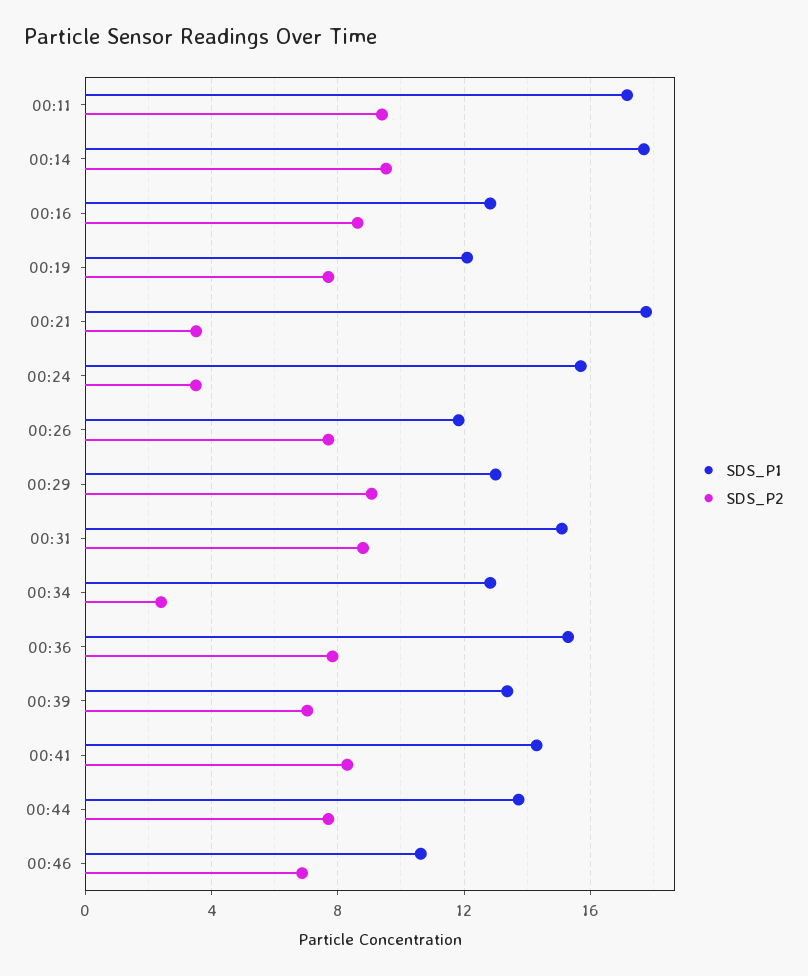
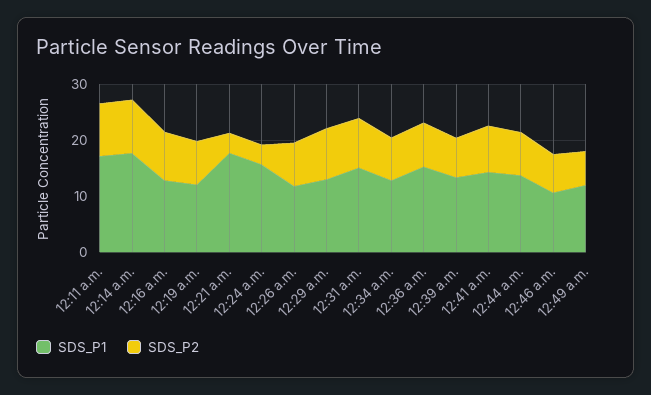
SDS_P2, 00:34: 2.5 -> 8
SDS_P1, 12:49 a.m.: none -> 12
SDS_P2, 12:49 a.m.: none -> 6

